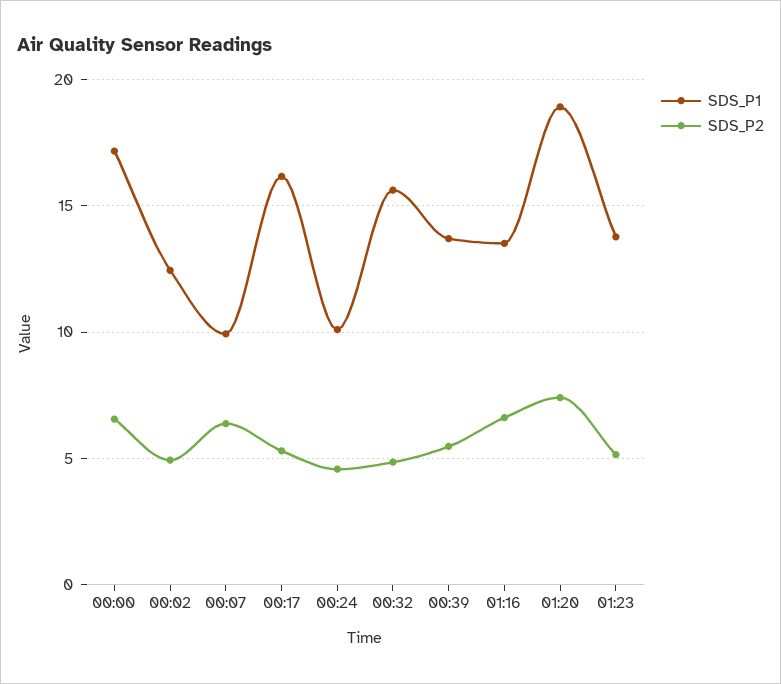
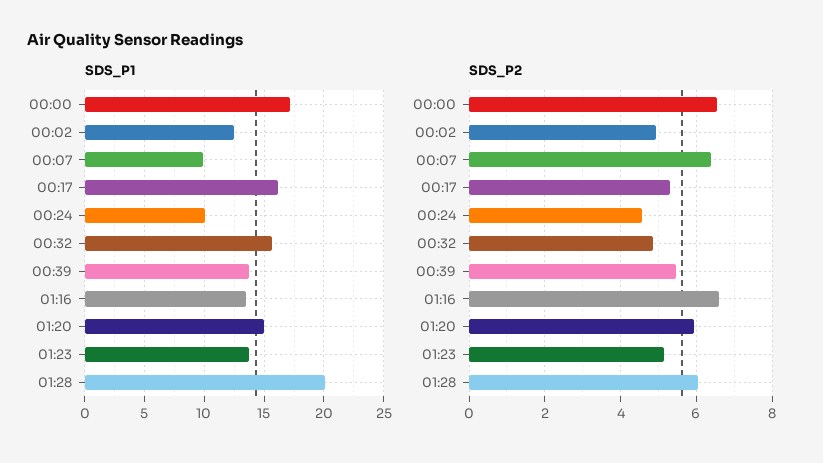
SDS_P1, 01:20: 19 -> 15
SDS_P2, 01:20: 7.5 -> 6
SDS_P1, 01:28: none -> 20
SDS_P2, 01:28: none -> 6

